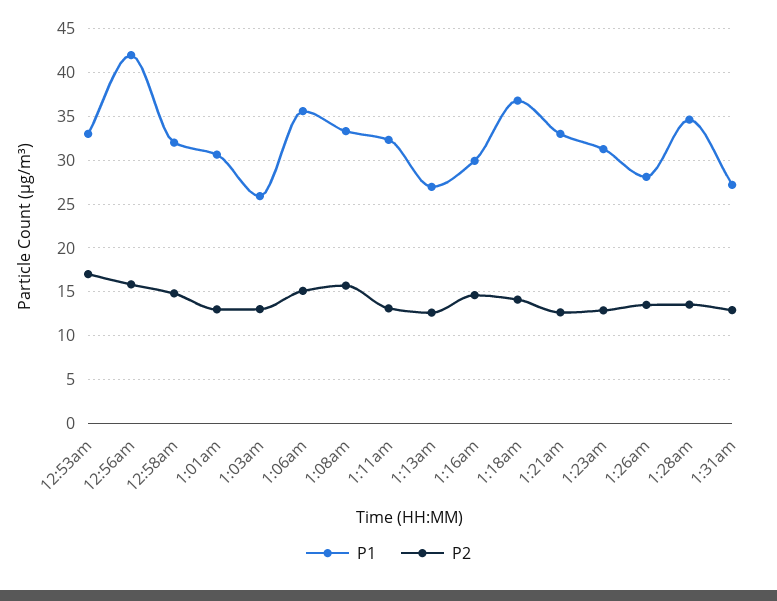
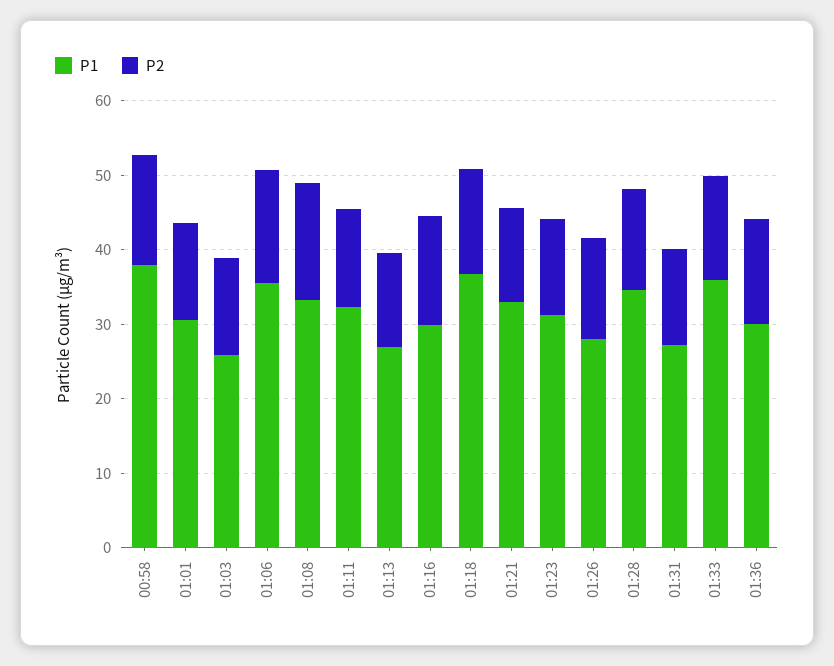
P1, 12:53am: 33 -> none
P2, 12:53am: 17 -> none
P1, 12:56am: 42 -> none
P2, 12:56am: 16 -> none
P1, 12:58am: 32 -> 38
P1, 01:33: none -> 36
P2, 01:33: none -> 14
P1, 01:36: none -> 30
P2, 01:36: none -> 14

